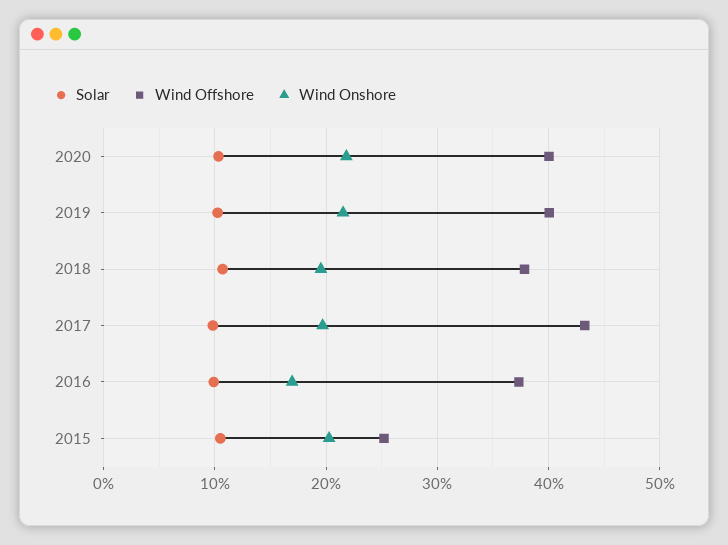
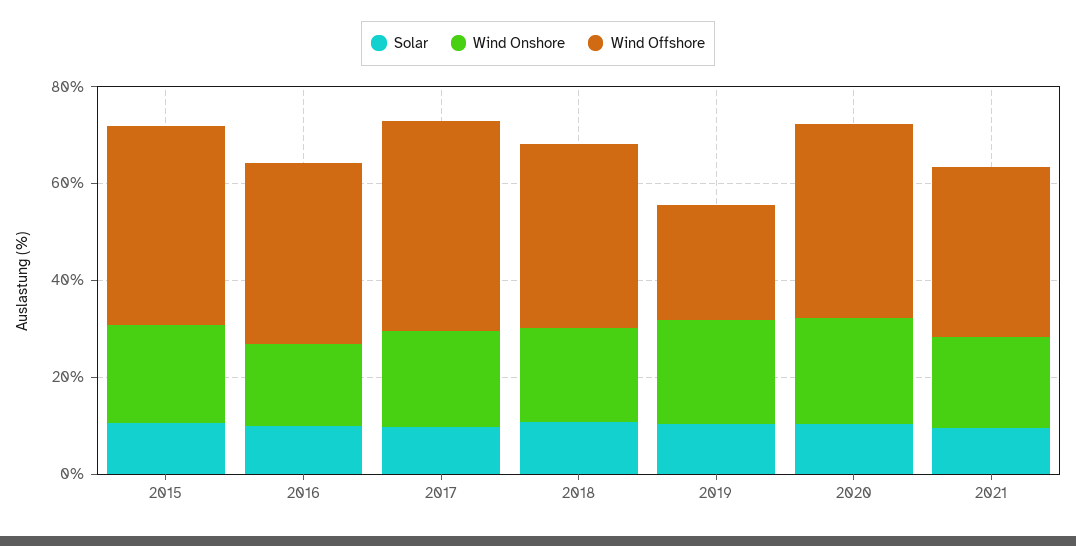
Wind Offshore, 2019: 40 -> 25
Wind Offshore, 2015: 25 -> 40
Solar, 2021: none -> 10
Wind Onshore, 2021: none -> 20
Wind Offshore, 2021: none -> 35

